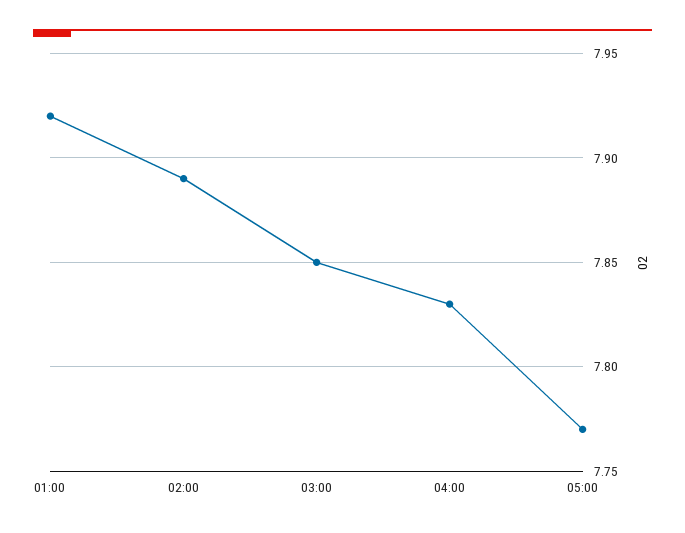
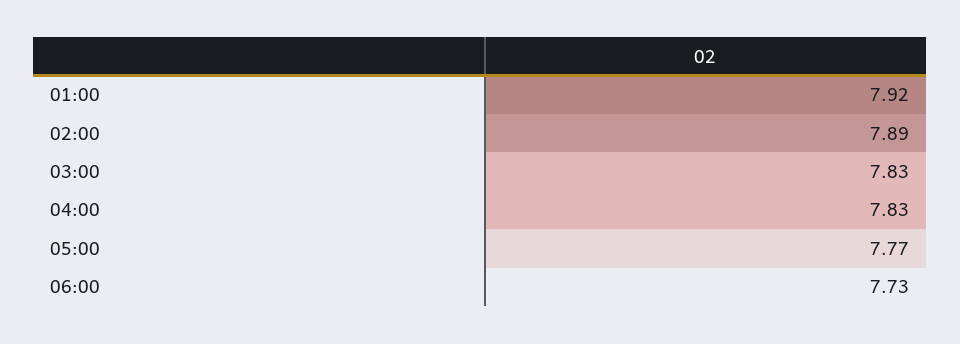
03:00: 7.85 -> 7.83
06:00: none -> 7.73

